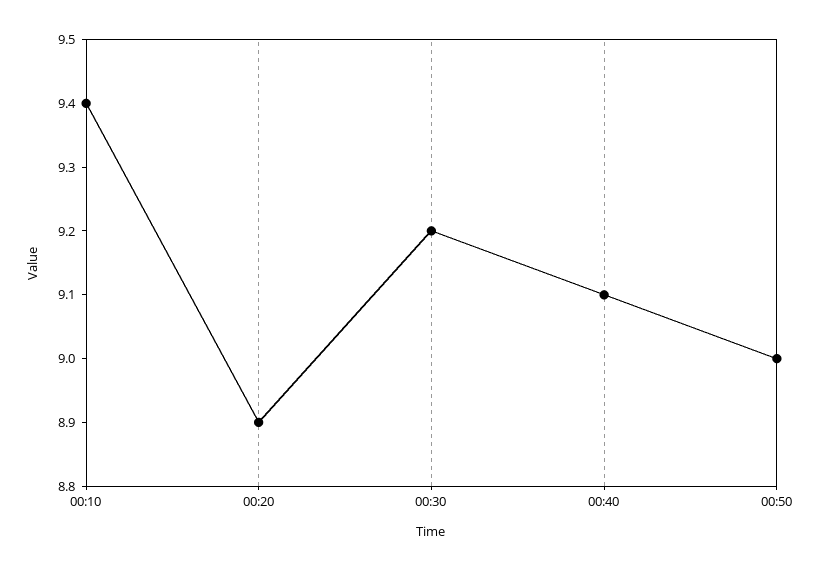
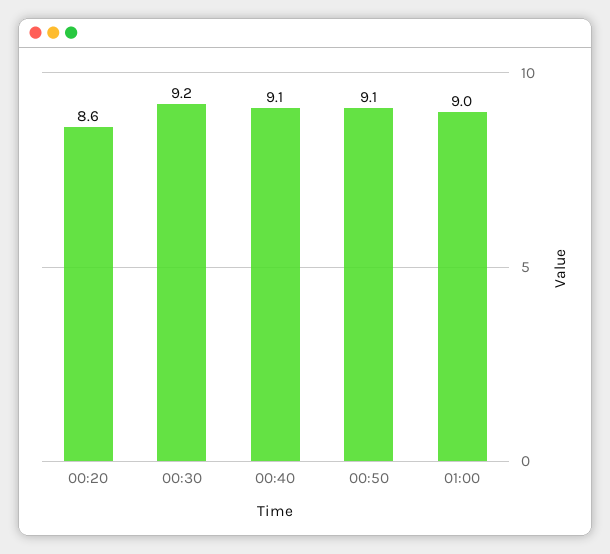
00:10: 9.4 -> none
00:20: 8.9 -> 8.6
00:50: 9 -> 9.1
01:00: none -> 9

